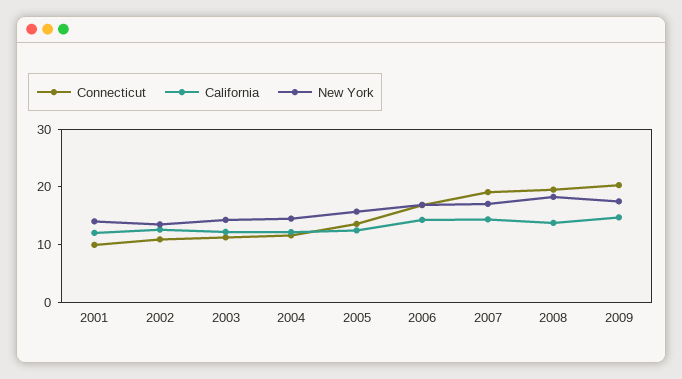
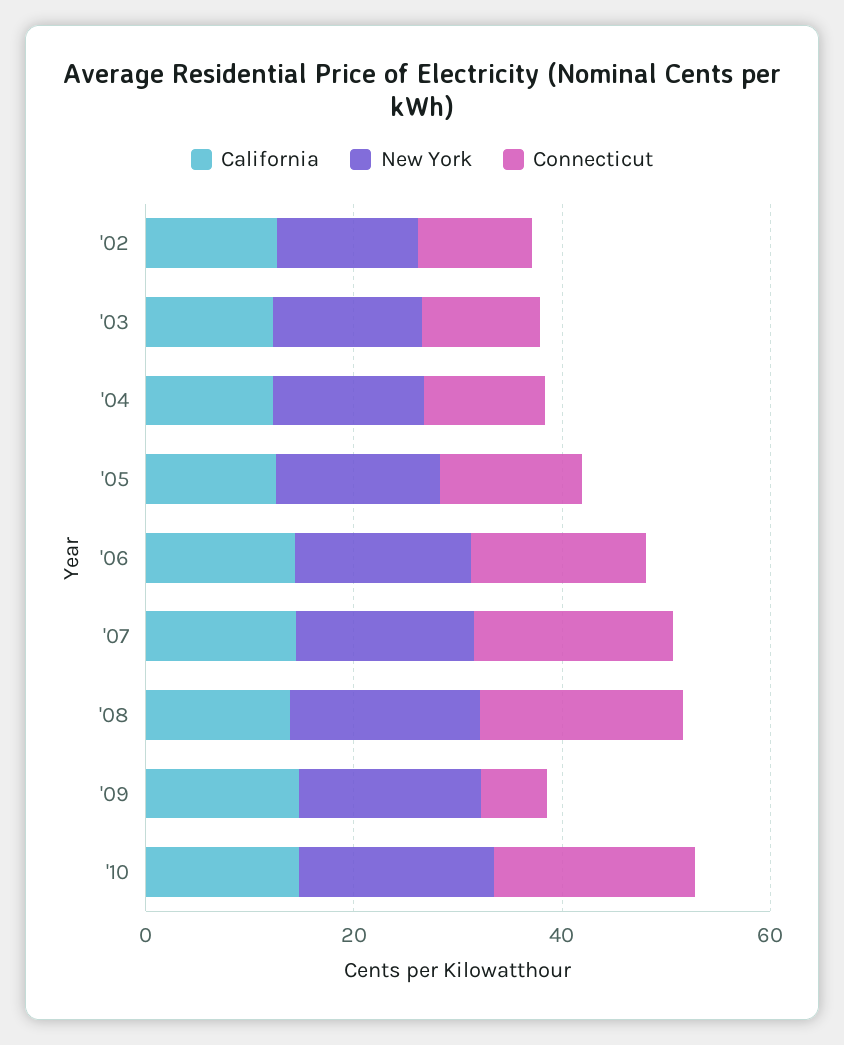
Connecticut, 2001: 10 -> none
California, 2001: 12 -> none
New York, 2001: 14 -> none
Connecticut, 2009: 20 -> 5
California, '10: none -> 15
New York, '10: none -> 20
Connecticut, '10: none -> 20

